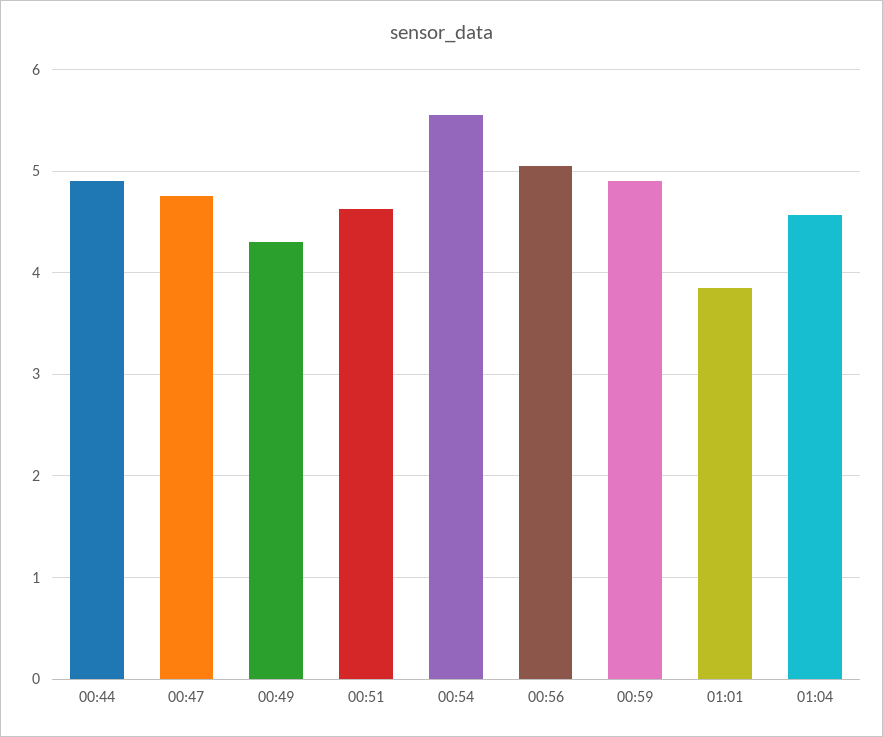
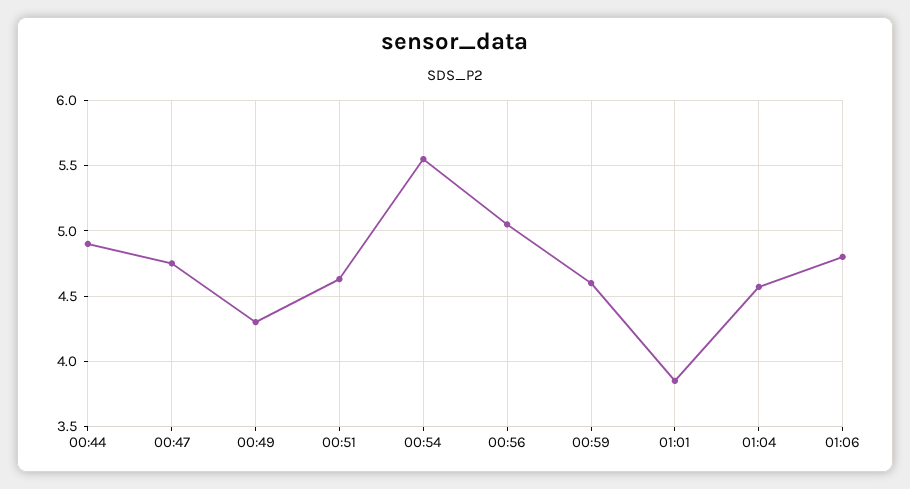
00:59: 4.9 -> 4.6
01:06: none -> 4.8

